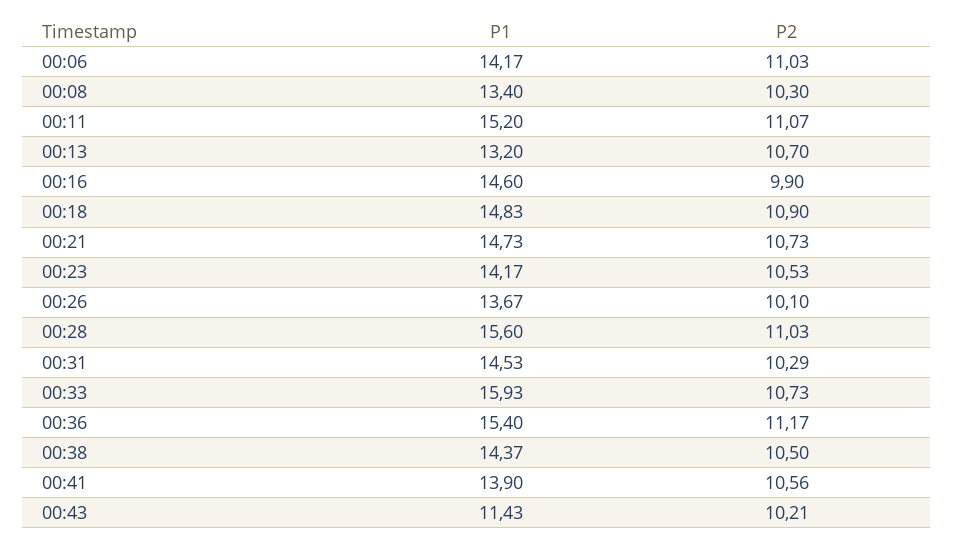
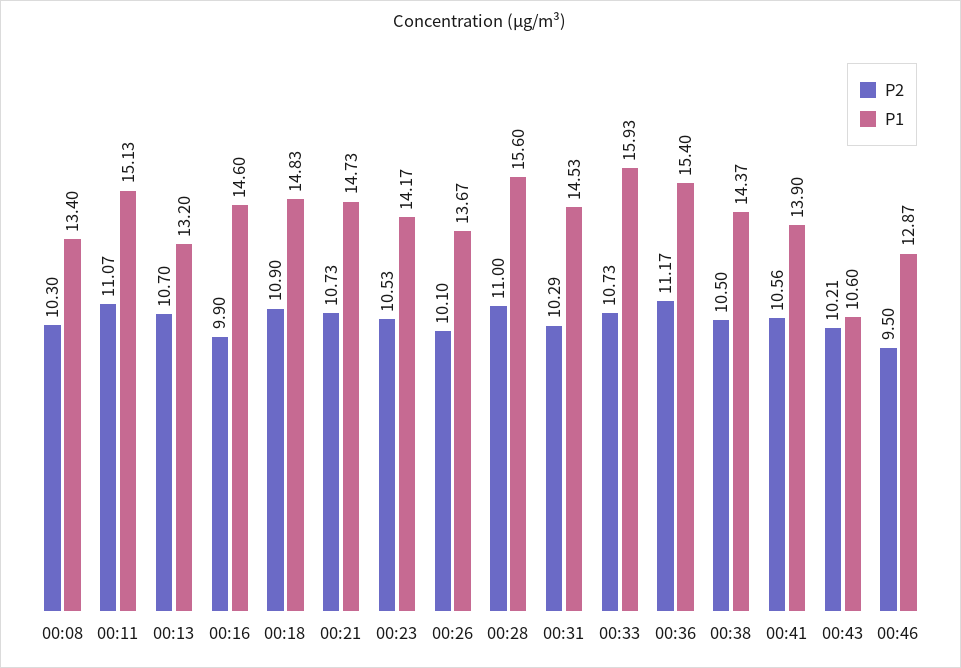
P1, 00:06: 14.17 -> none
P2, 00:06: 11.03 -> none
P1, 00:11: 15.2 -> 15.13
P2, 00:28: 11.03 -> 11
P1, 00:43: 11.43 -> 10.6
P2, 00:46: none -> 9.5
P1, 00:46: none -> 12.87

